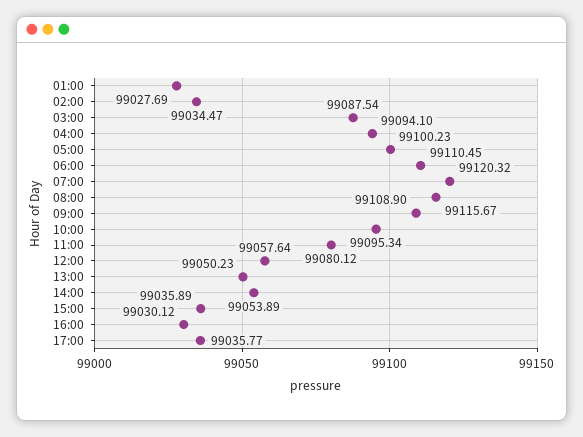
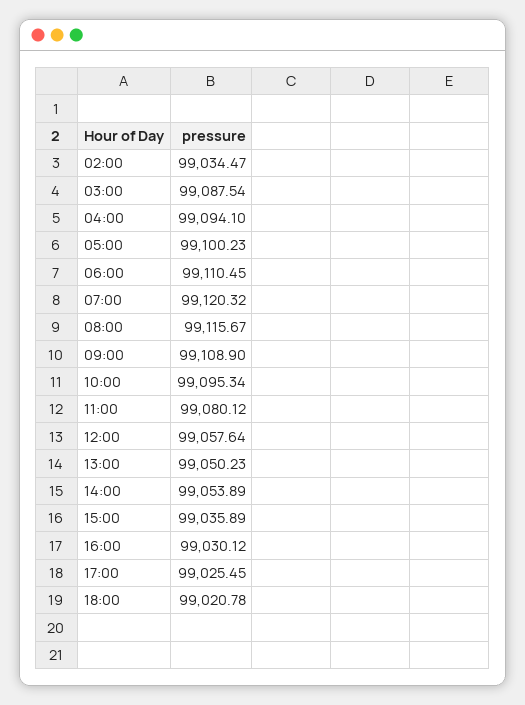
01:00: 99027.69 -> none
17:00: 99035.77 -> 99025.45
18:00: none -> 99020.78

